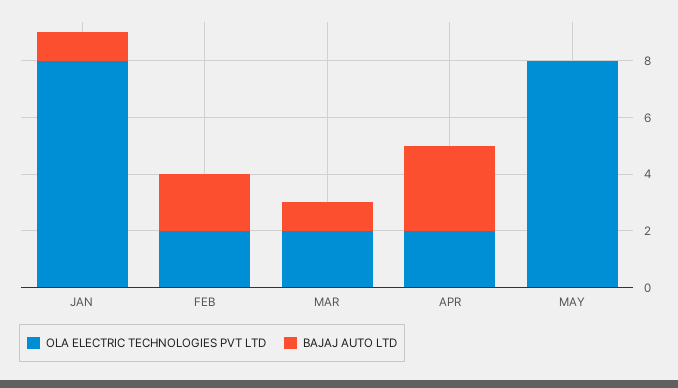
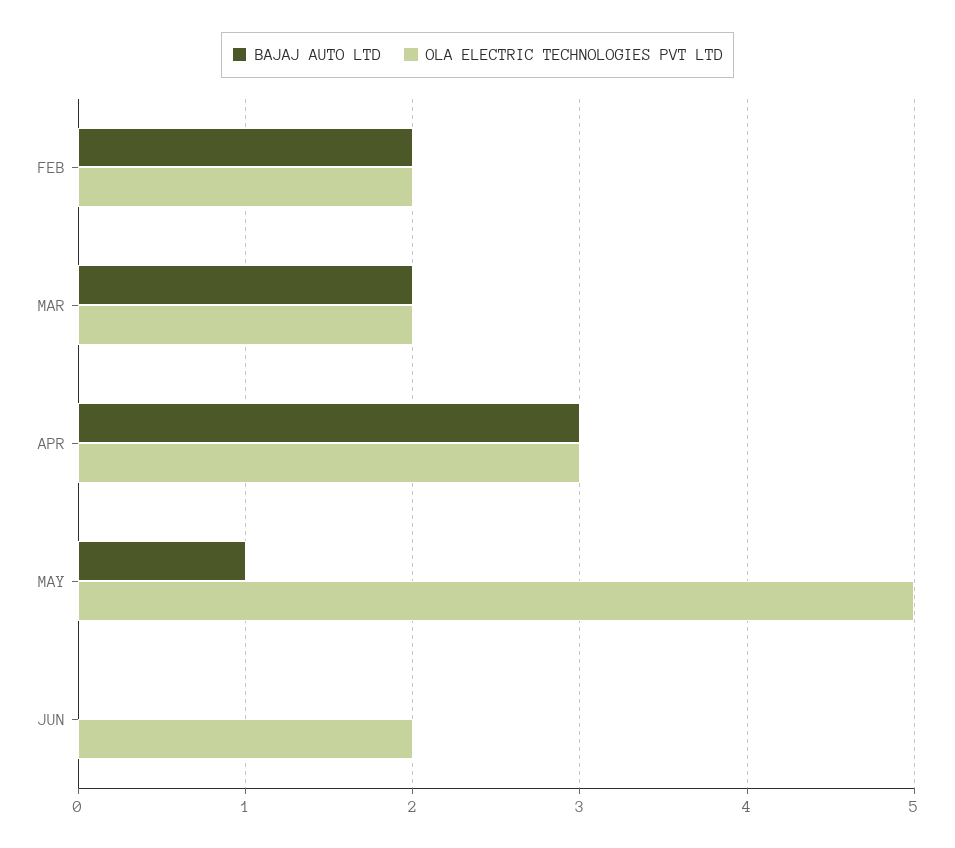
OLA ELECTRIC TECHNOLOGIES PVT LTD, JAN: 8 -> none
BAJAJ AUTO LTD, JAN: 1 -> none
BAJAJ AUTO LTD, MAR: 1 -> 2
OLA ELECTRIC TECHNOLOGIES PVT LTD, APR: 2 -> 3
OLA ELECTRIC TECHNOLOGIES PVT LTD, MAY: 8 -> 5
BAJAJ AUTO LTD, MAY: 0 -> 1
BAJAJ AUTO LTD, JUN: none -> 0
OLA ELECTRIC TECHNOLOGIES PVT LTD, JUN: none -> 2

